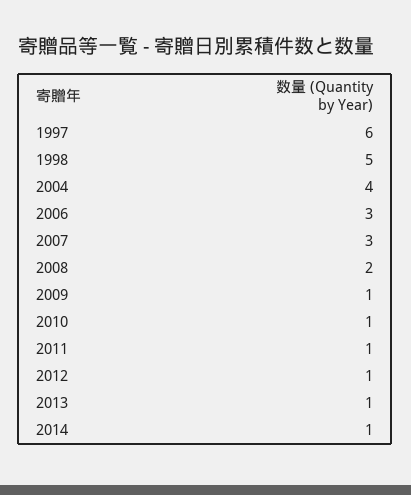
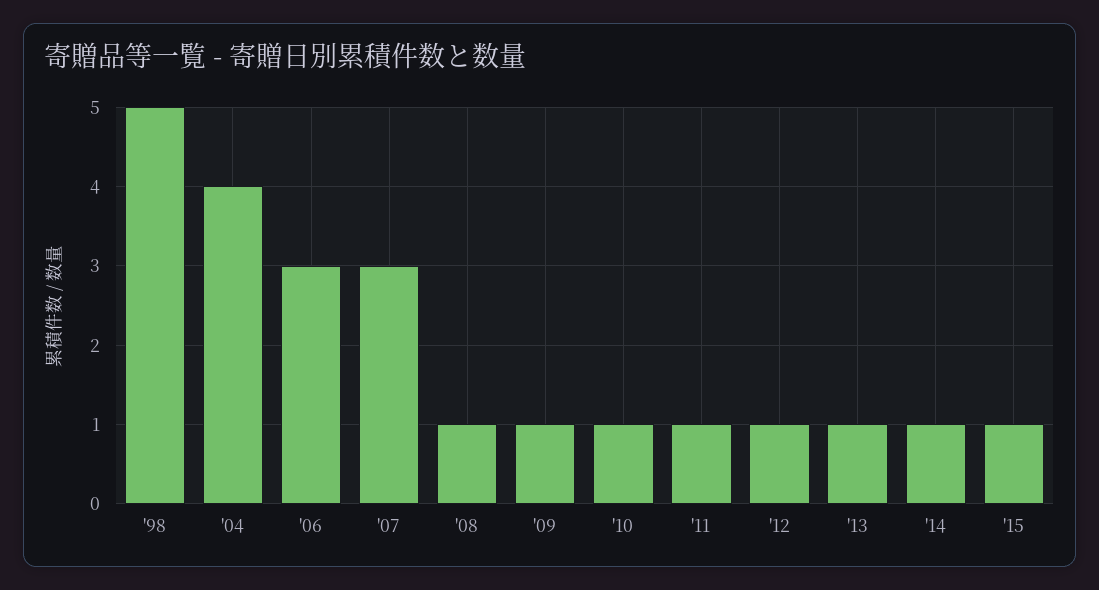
1997: 6 -> none
2008: 2 -> 1
'15: none -> 1

